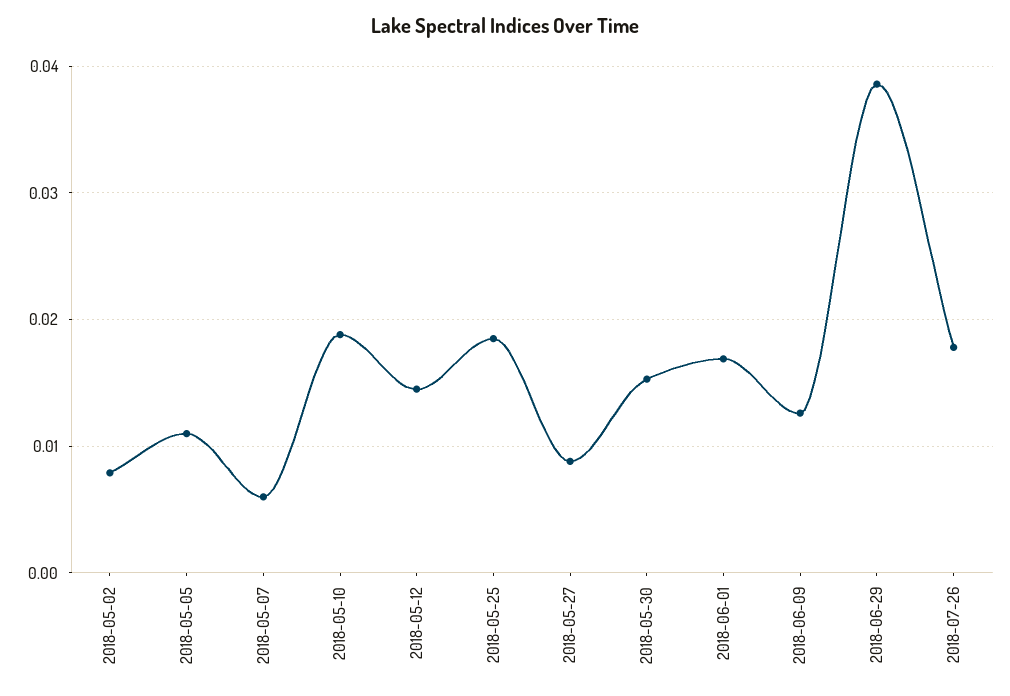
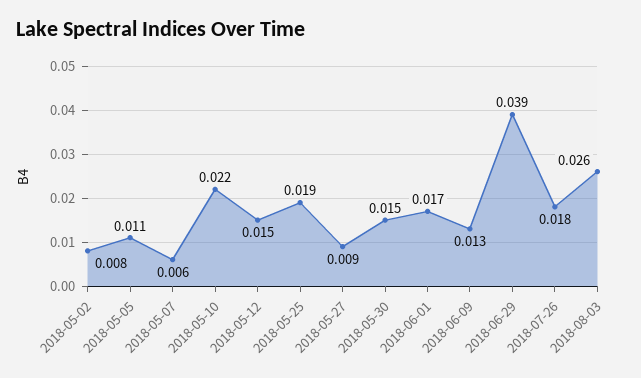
2018-05-10: 0.019 -> 0.022
2018-08-03: none -> 0.026

